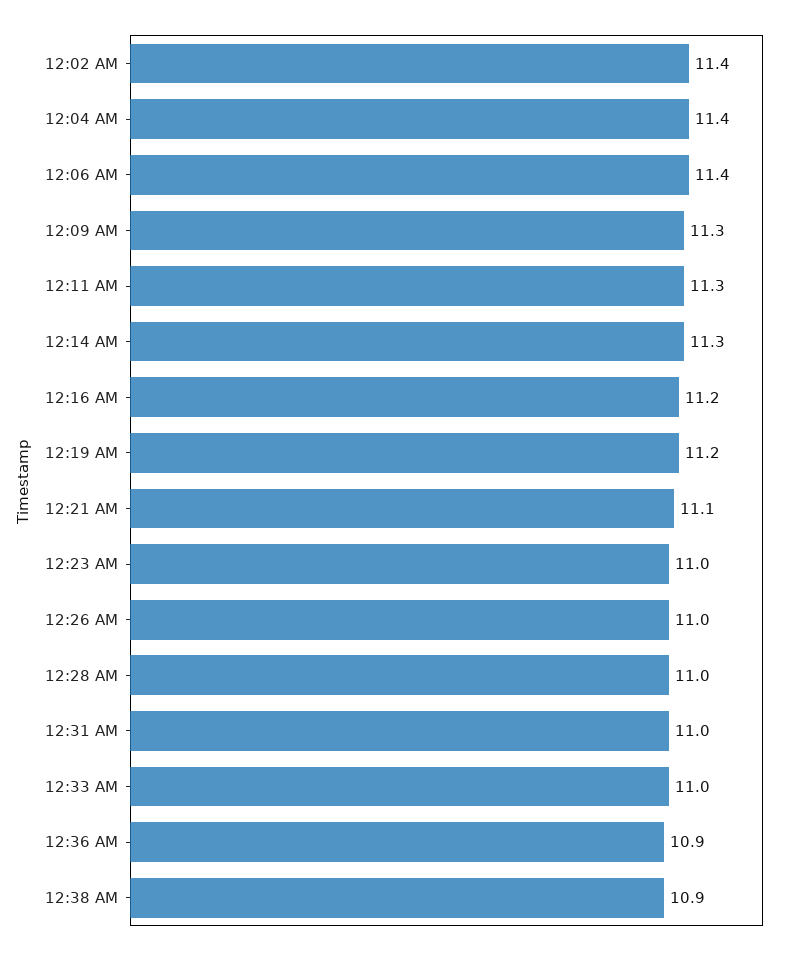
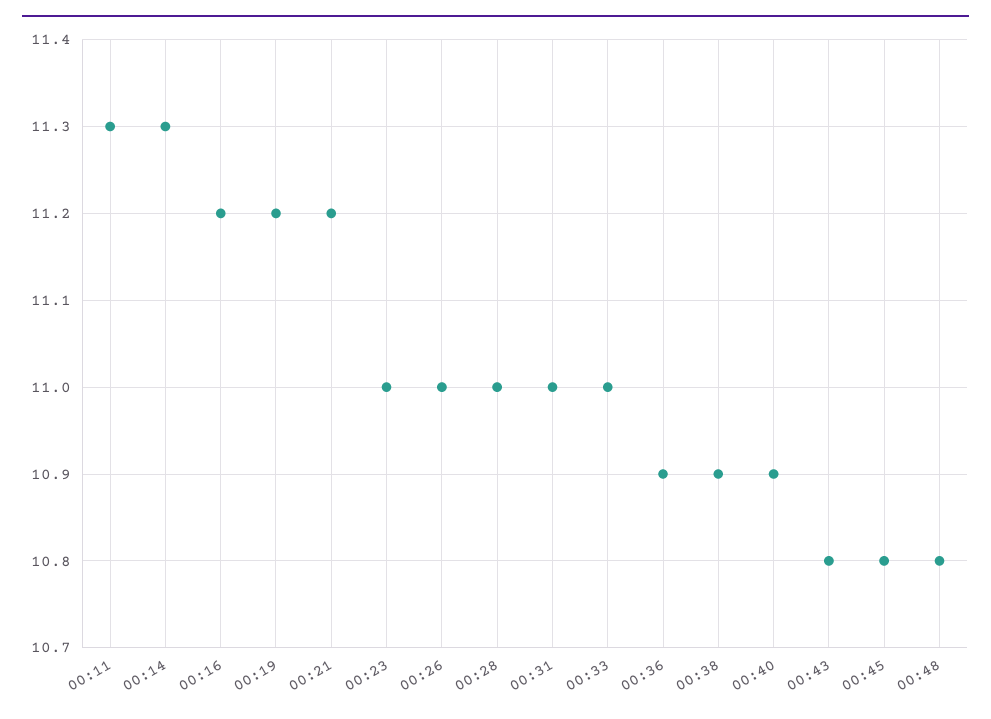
12:02 AM: 11.4 -> none
12:04 AM: 11.4 -> none
12:06 AM: 11.4 -> none
12:09 AM: 11.3 -> none
12:21 AM: 11.1 -> 11.2
00:40: none -> 10.9
00:43: none -> 10.8
00:45: none -> 10.8
00:48: none -> 10.8

